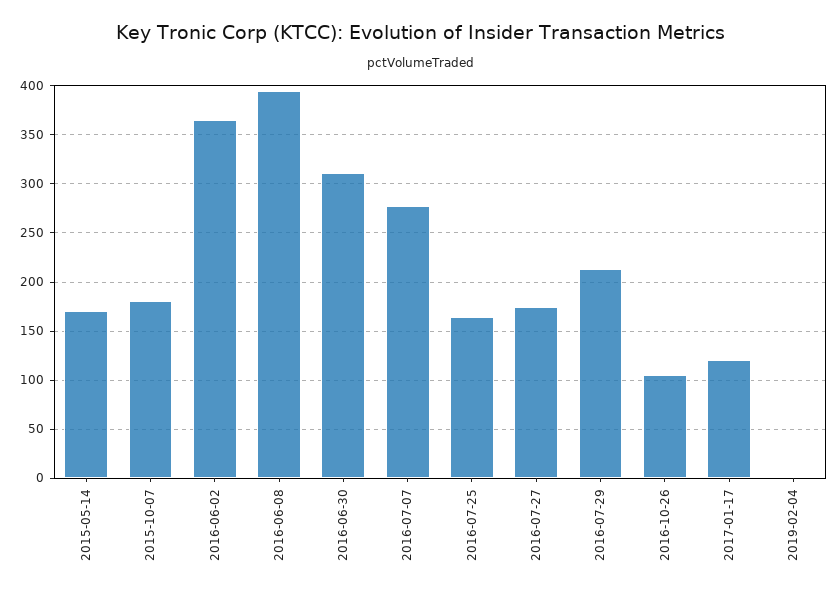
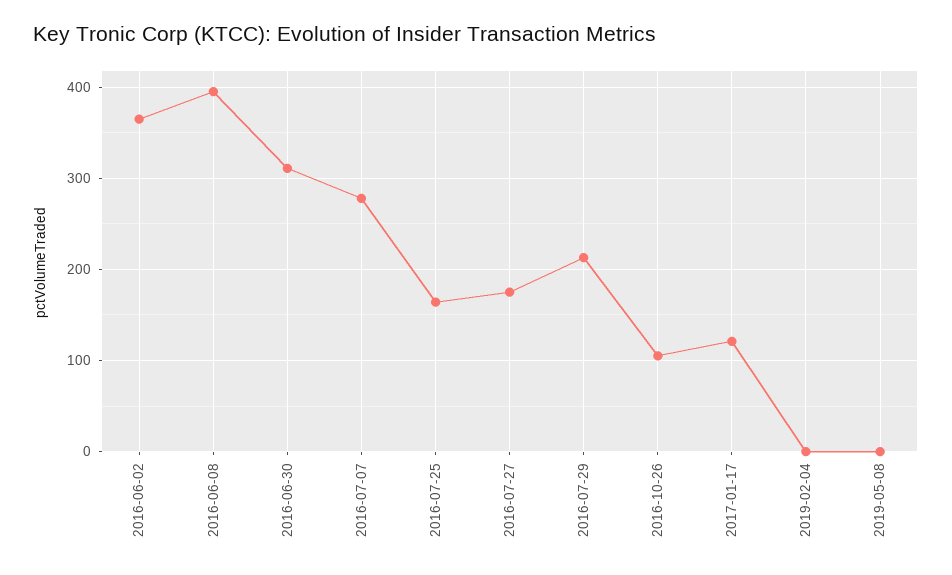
2015-05-14: 170 -> none
2015-10-07: 180 -> none
2019-05-08: none -> 0

